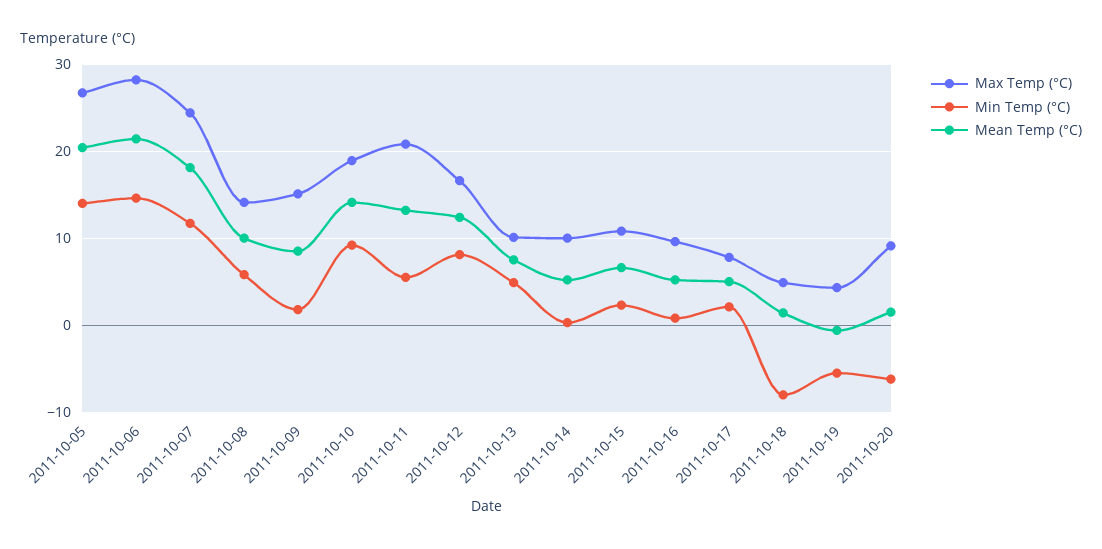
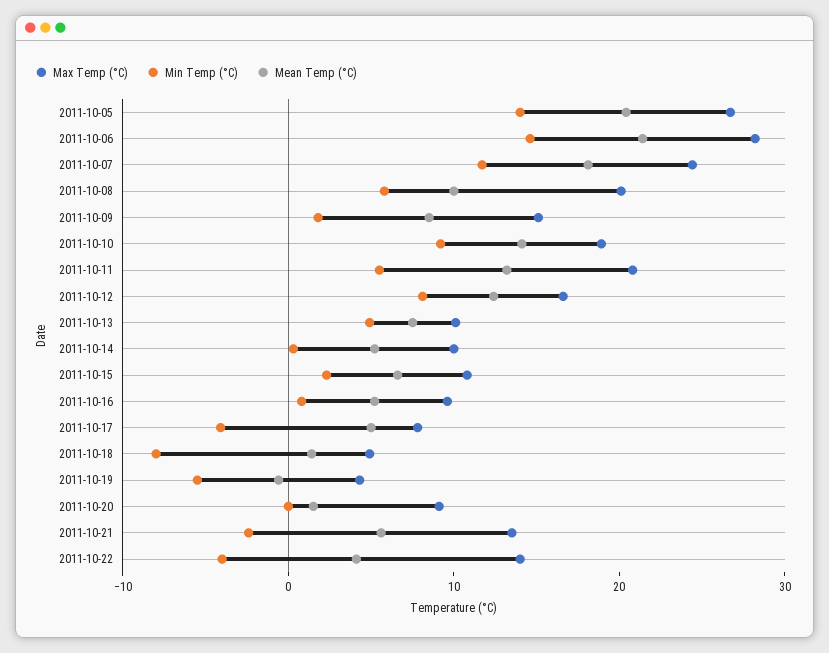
Max Temp (°C), 2011-10-08: 14 -> 20
Min Temp (°C), 2011-10-17: 2 -> -4
Min Temp (°C), 2011-10-20: -6 -> 0
Max Temp (°C), 2011-10-21: none -> 14
Min Temp (°C), 2011-10-21: none -> -2
Mean Temp (°C), 2011-10-21: none -> 6
Max Temp (°C), 2011-10-22: none -> 14
Min Temp (°C), 2011-10-22: none -> -4
Mean Temp (°C), 2011-10-22: none -> 4

